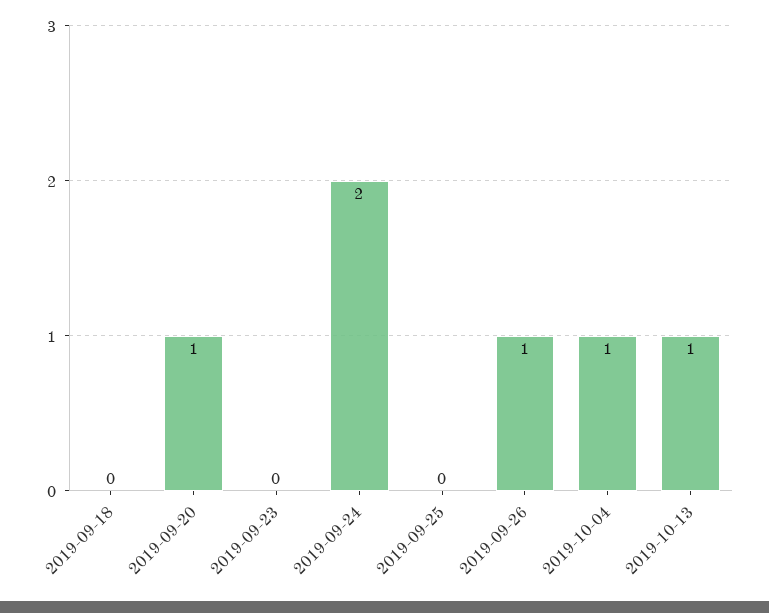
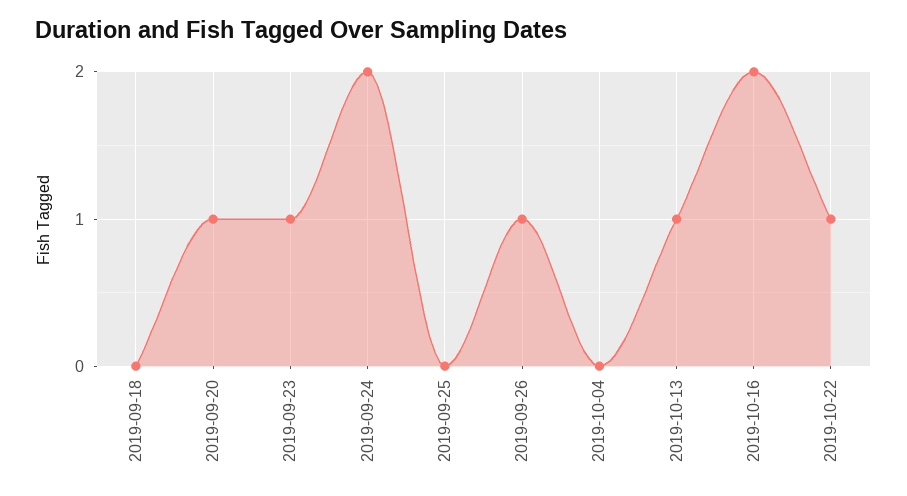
2019-09-23: 0 -> 1
2019-10-04: 1 -> 0
2019-10-16: none -> 2
2019-10-22: none -> 1

